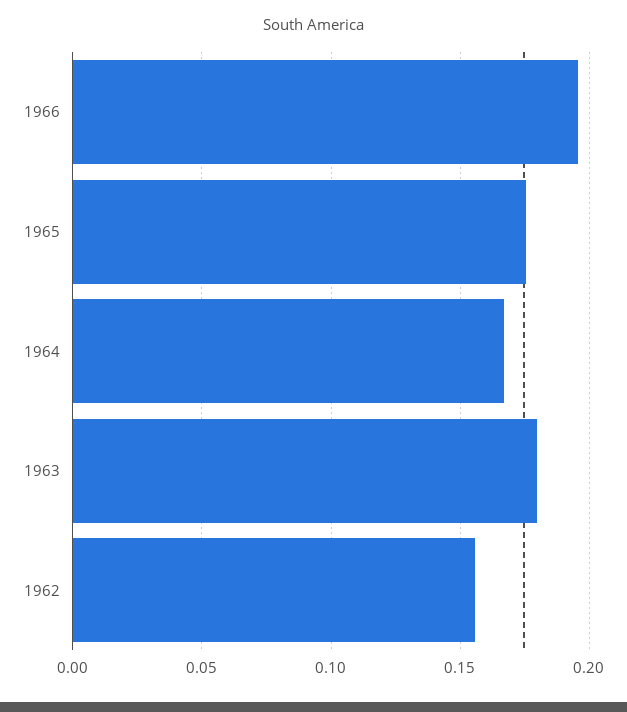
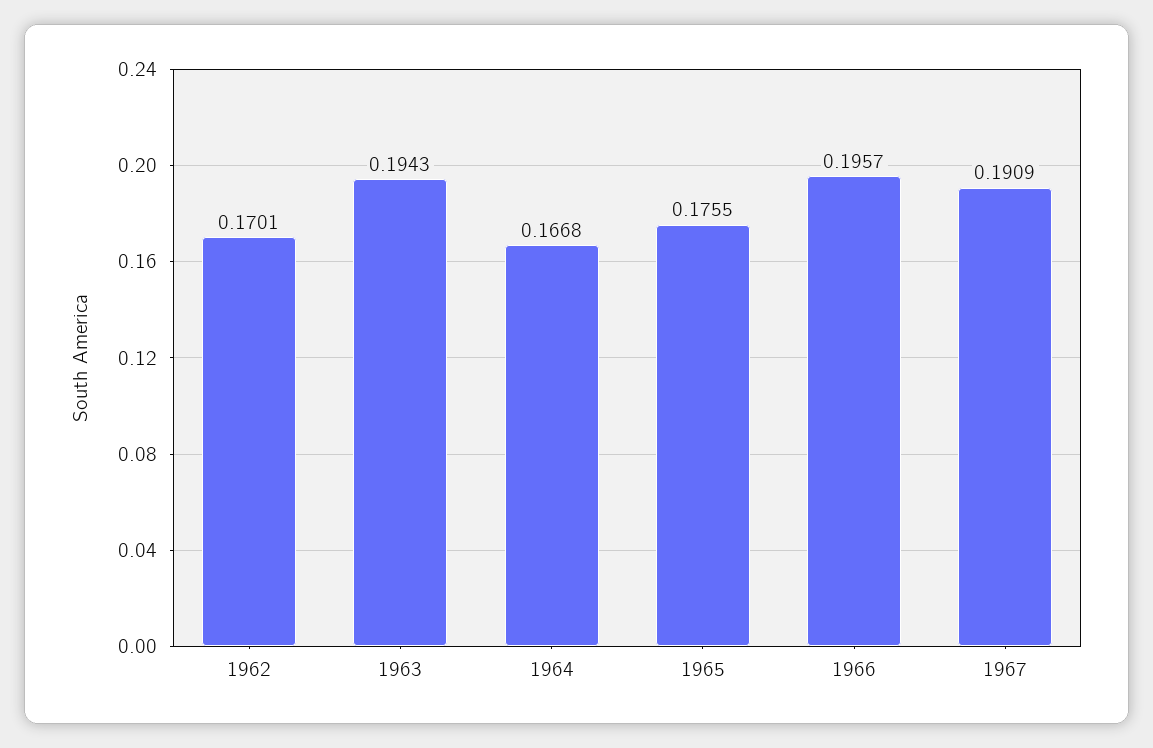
1963: 0.18 -> 0.1943
1962: 0.155 -> 0.1701
1967: none -> 0.1909

